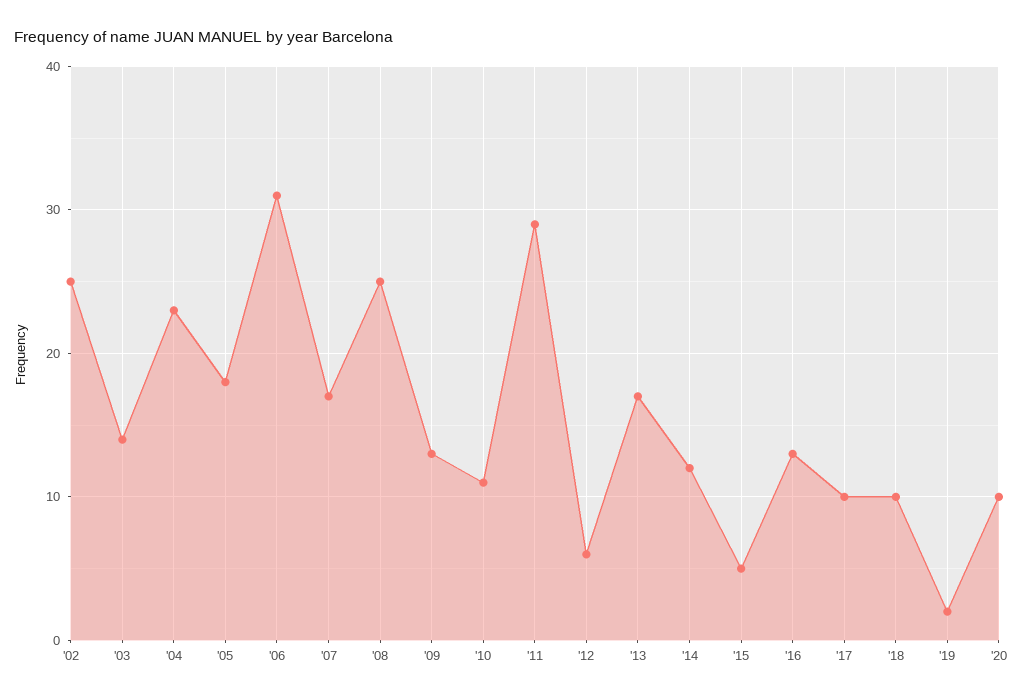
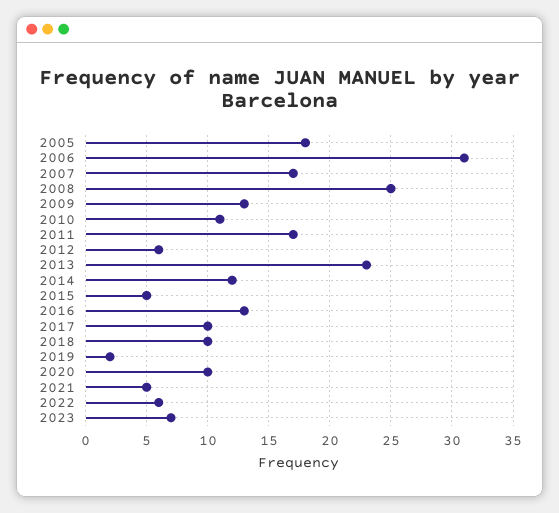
'02: 25 -> none
'03: 14 -> none
'04: 23 -> none
'11: 29 -> 17
'13: 17 -> 23
2021: none -> 5
2022: none -> 6
2023: none -> 7

